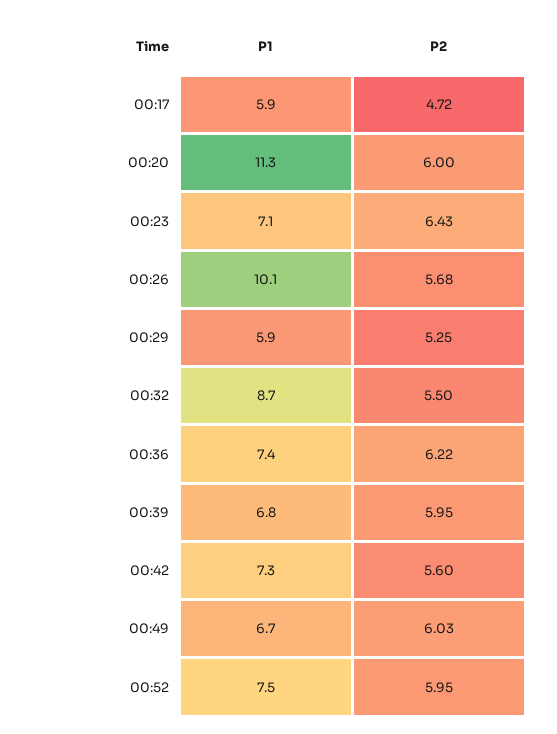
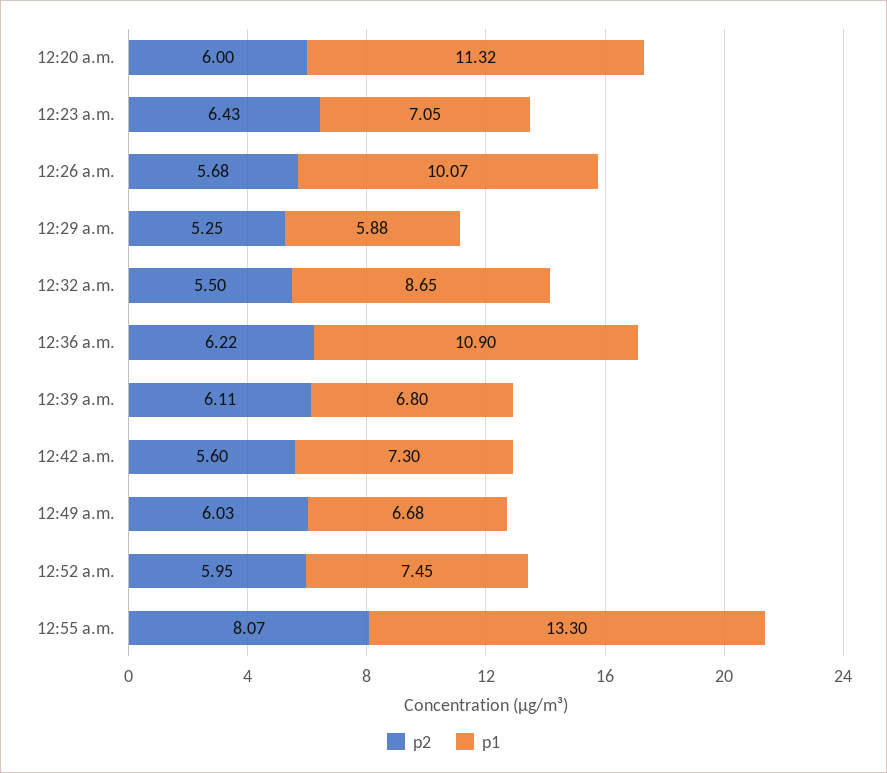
P1, 00:17: 5.9 -> none
P2, 00:17: 4.72 -> none
P1, 00:36: 7.4 -> 10.9
P2, 00:39: 5.95 -> 6.11
P2, 12:55 a.m.: none -> 8.07
P1, 12:55 a.m.: none -> 13.3

